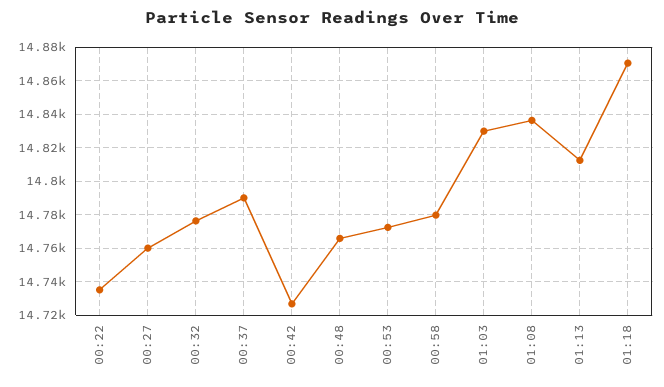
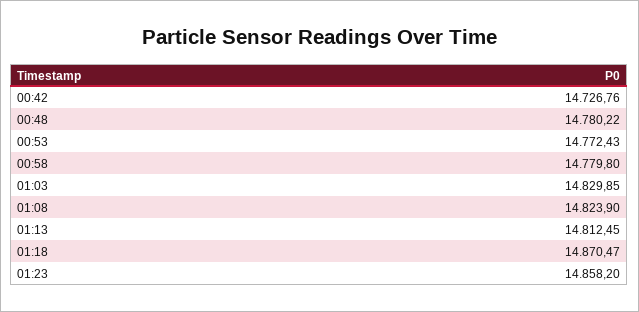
00:22: 14735 -> none
00:27: 14760 -> none
00:32: 14775 -> none
00:37: 14790 -> none
00:48: 14765 -> 14780.22
01:08: 14835 -> 14823.9
01:23: none -> 14858.2

